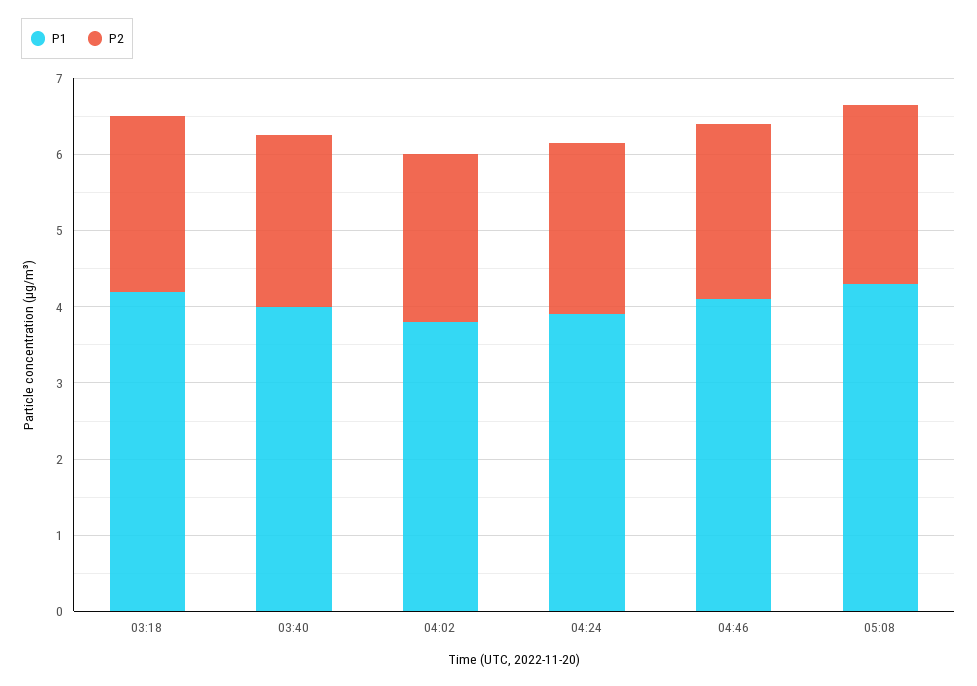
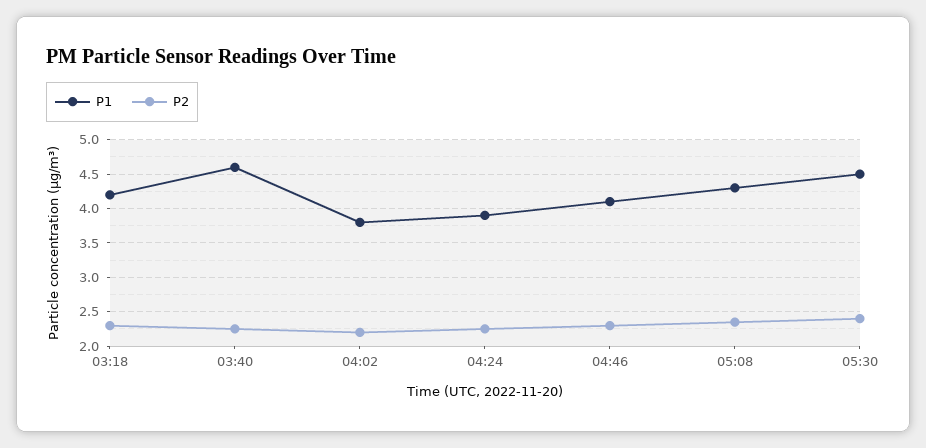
P1, 03:40: 4 -> 4.6
P1, 05:30: none -> 4.5
P2, 05:30: none -> 2.4

